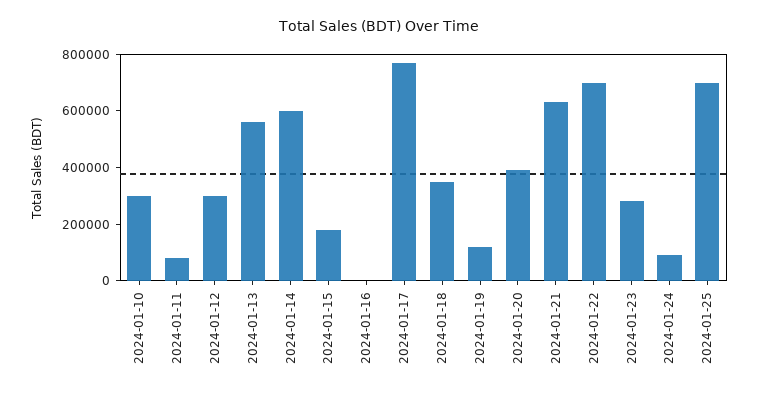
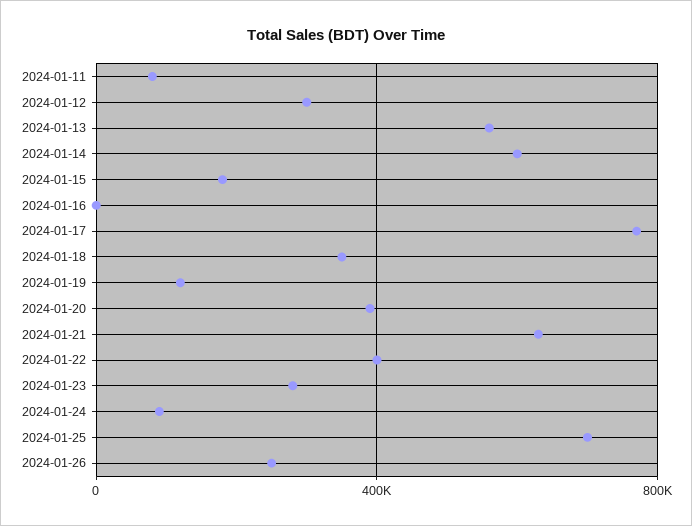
2024-01-10: 300000 -> none
2024-01-22: 700000 -> 400000
2024-01-26: none -> 250000

